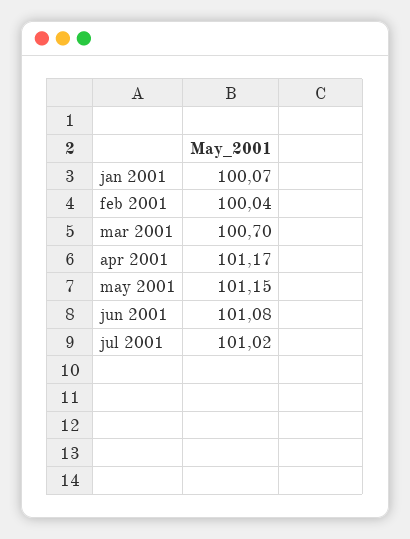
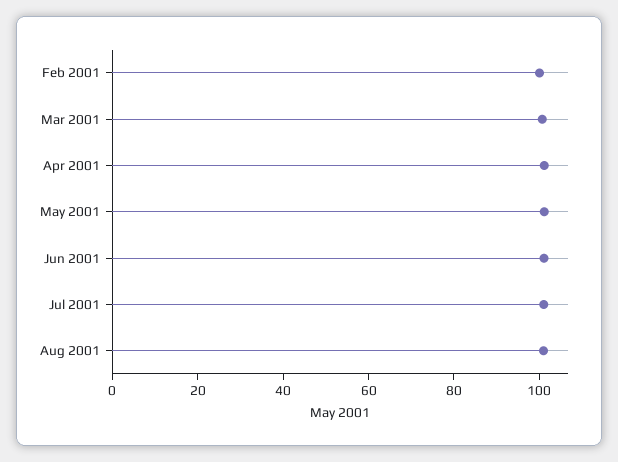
jan 2001: 100.07 -> none
Aug 2001: none -> 100

